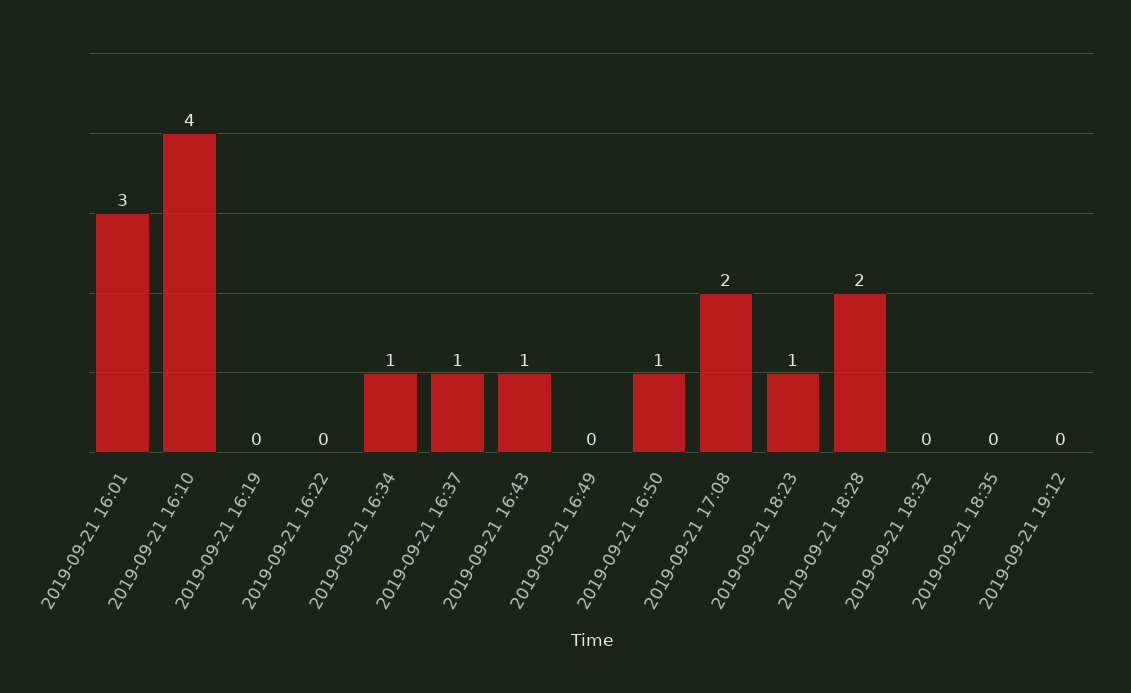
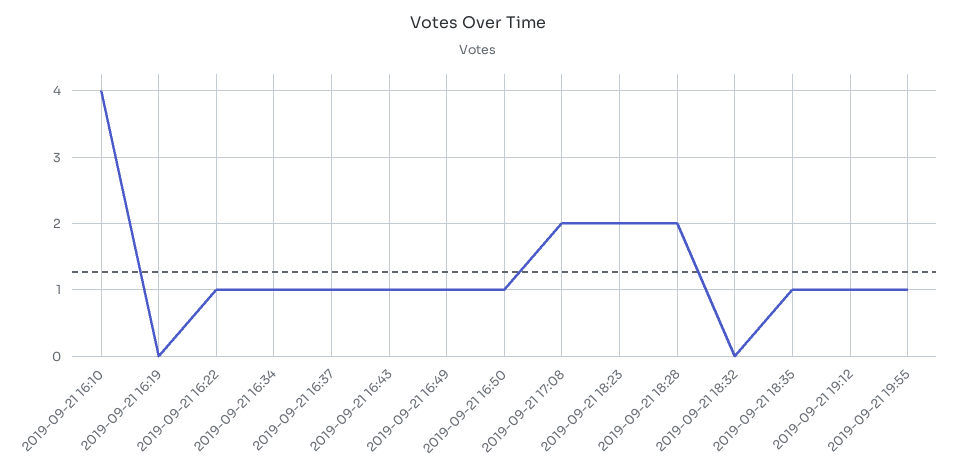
2019-09-21 16:01: 3 -> none
2019-09-21 16:22: 0 -> 1
2019-09-21 16:49: 0 -> 1
2019-09-21 18:23: 1 -> 2
2019-09-21 18:35: 0 -> 1
2019-09-21 19:12: 0 -> 1
2019-09-21 19:55: none -> 1

